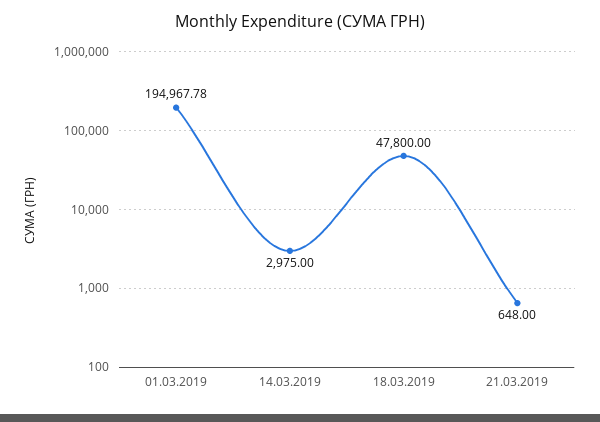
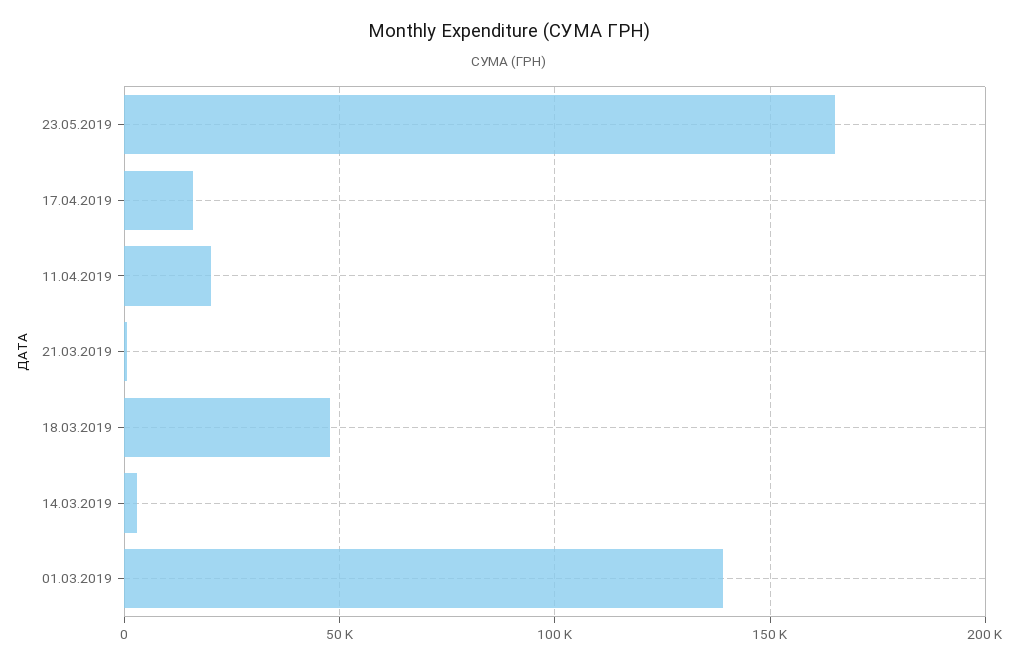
01.03.2019: 194967.78 -> 140000
23.05.2019: none -> 165000
17.04.2019: none -> 15000
11.04.2019: none -> 20000

